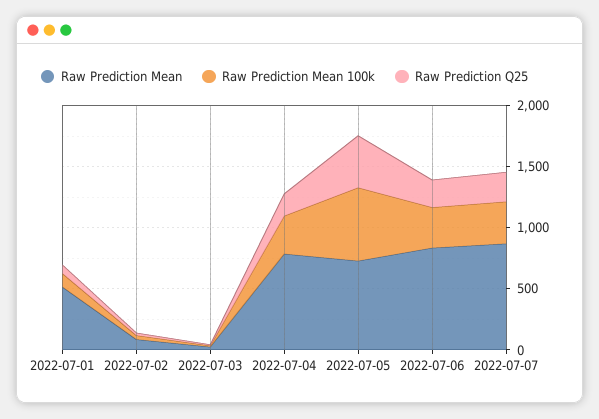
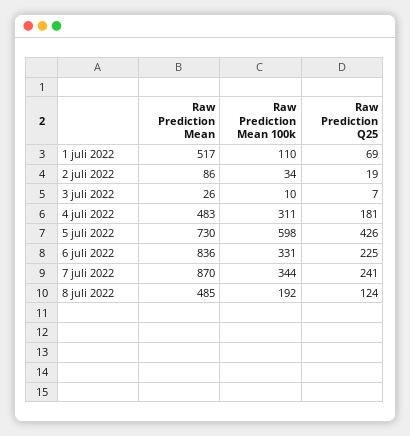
Raw Prediction Mean, 2022-07-04: 800 -> 483
Raw Prediction Mean, 8 juli 2022: none -> 485
Raw Prediction Mean 100k, 8 juli 2022: none -> 192
Raw Prediction Q25, 8 juli 2022: none -> 124

